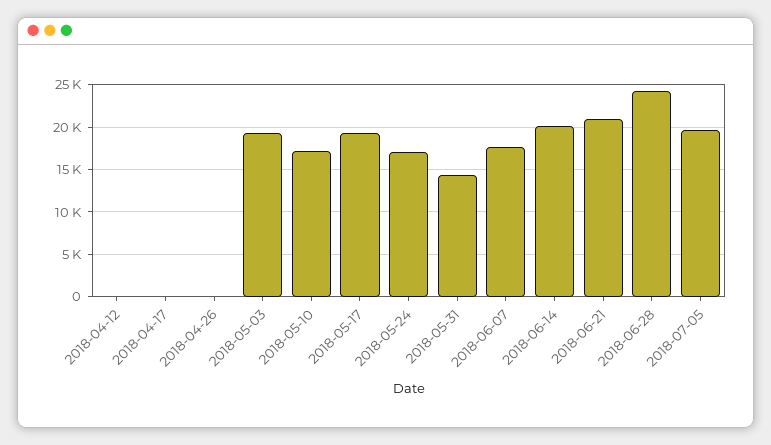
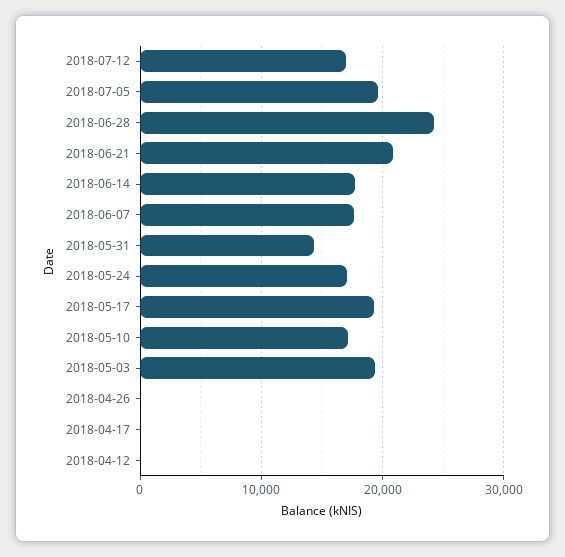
2018-06-14: 20000 -> 18000
2018-07-12: none -> 17000

